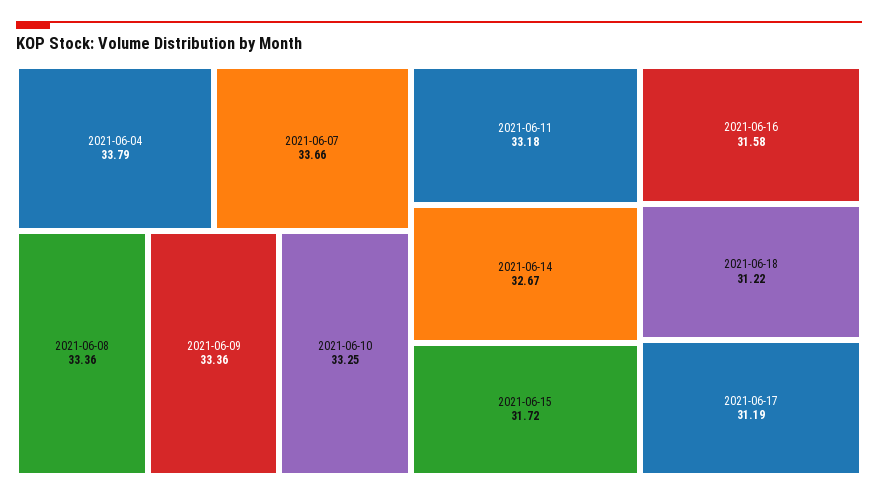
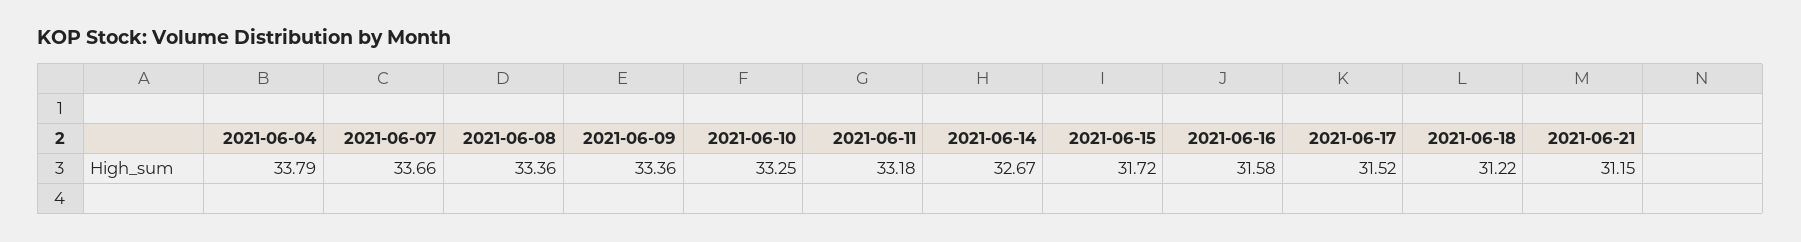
2021-06-17: 31.19 -> 31.52
2021-06-21: none -> 31.15

